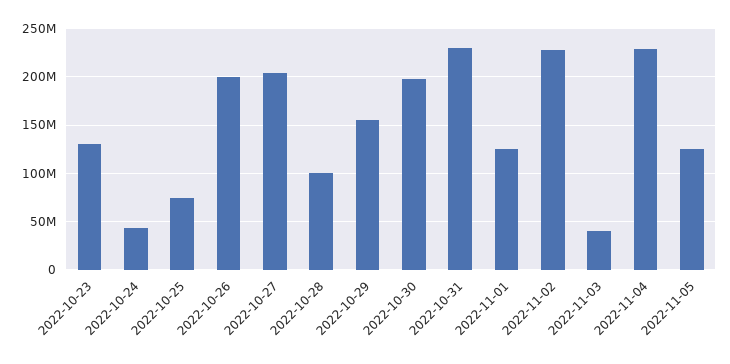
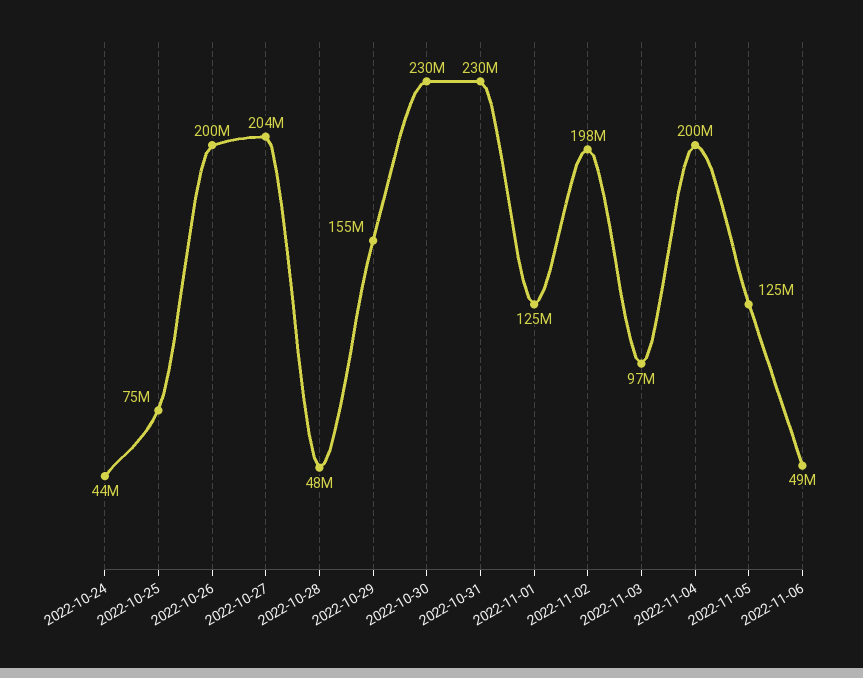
2022-10-23: 130000000 -> none
2022-10-28: 100000000 -> 48000000
2022-10-30: 200000000 -> 230000000
2022-11-02: 230000000 -> 198000000
2022-11-03: 40000000 -> 97000000
2022-11-04: 230000000 -> 200000000
2022-11-06: none -> 49000000

